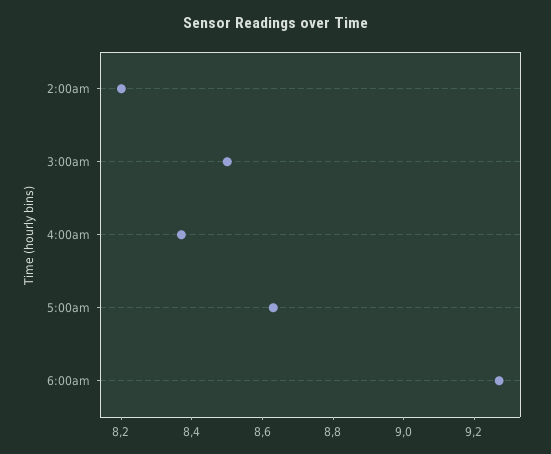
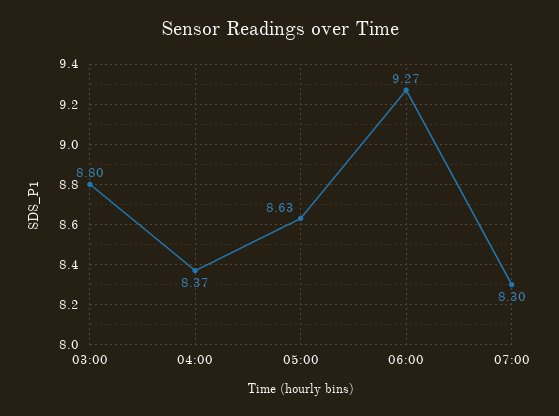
2:00am: 8.2 -> none
3:00am: 8.5 -> 8.8
07:00: none -> 8.3

